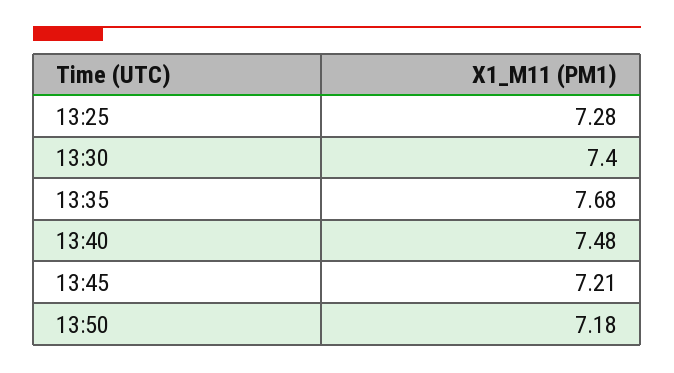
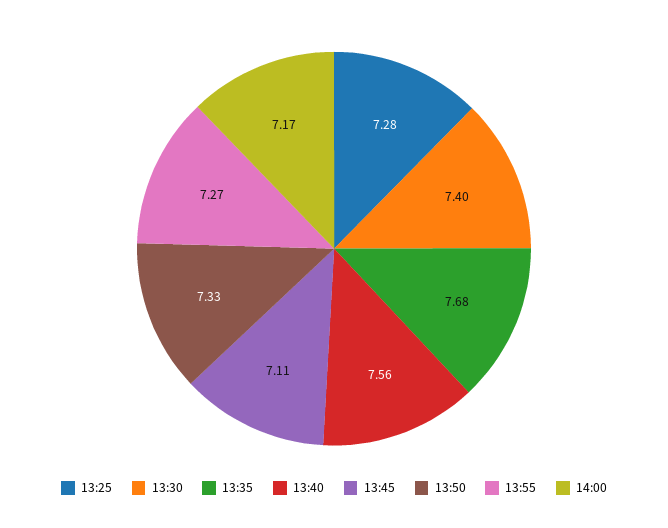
13:40: 7.48 -> 7.56
13:45: 7.21 -> 7.11
13:50: 7.18 -> 7.33
13:55: none -> 7.27
14:00: none -> 7.17

